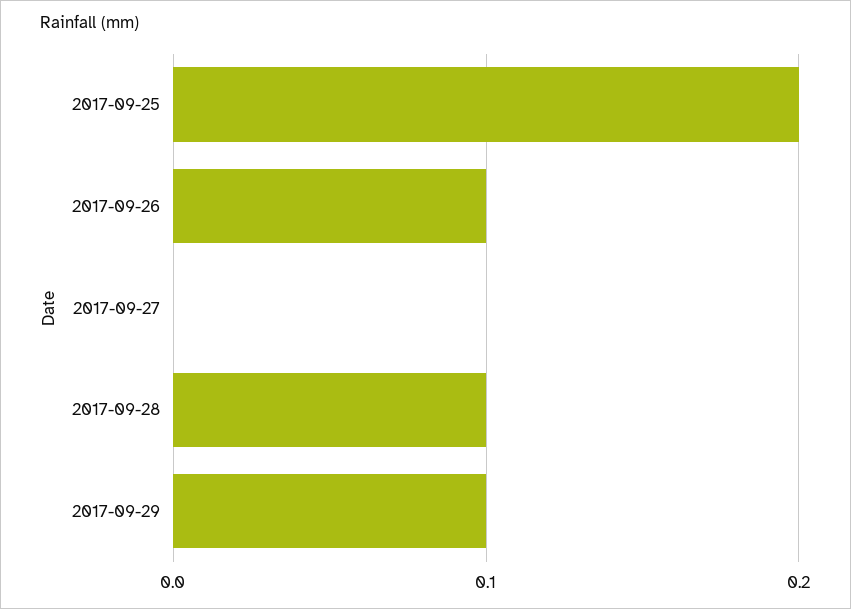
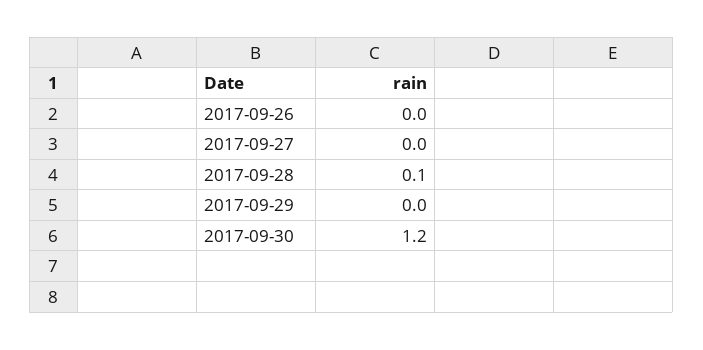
2017-09-25: 0.2 -> none
2017-09-26: 0.1 -> 0
2017-09-29: 0.1 -> 0
2017-09-30: none -> 1.2

